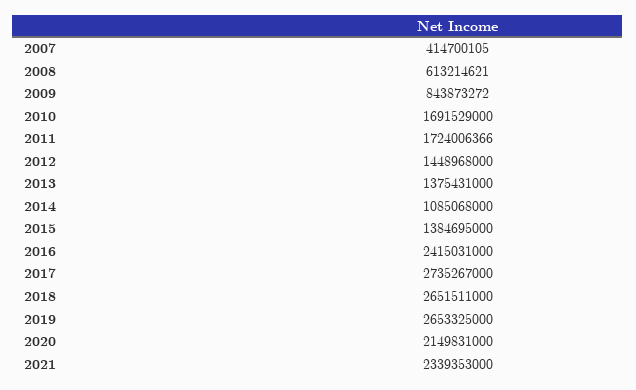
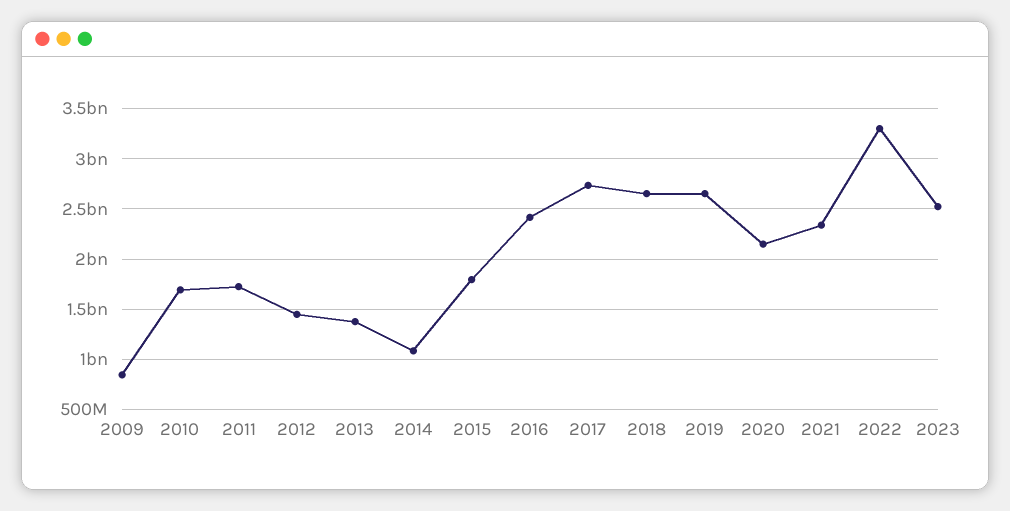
2007: 414700105 -> none
2008: 613214621 -> none
2015: 1384695000 -> 1800000000
2022: none -> 3300000000
2023: none -> 2500000000

